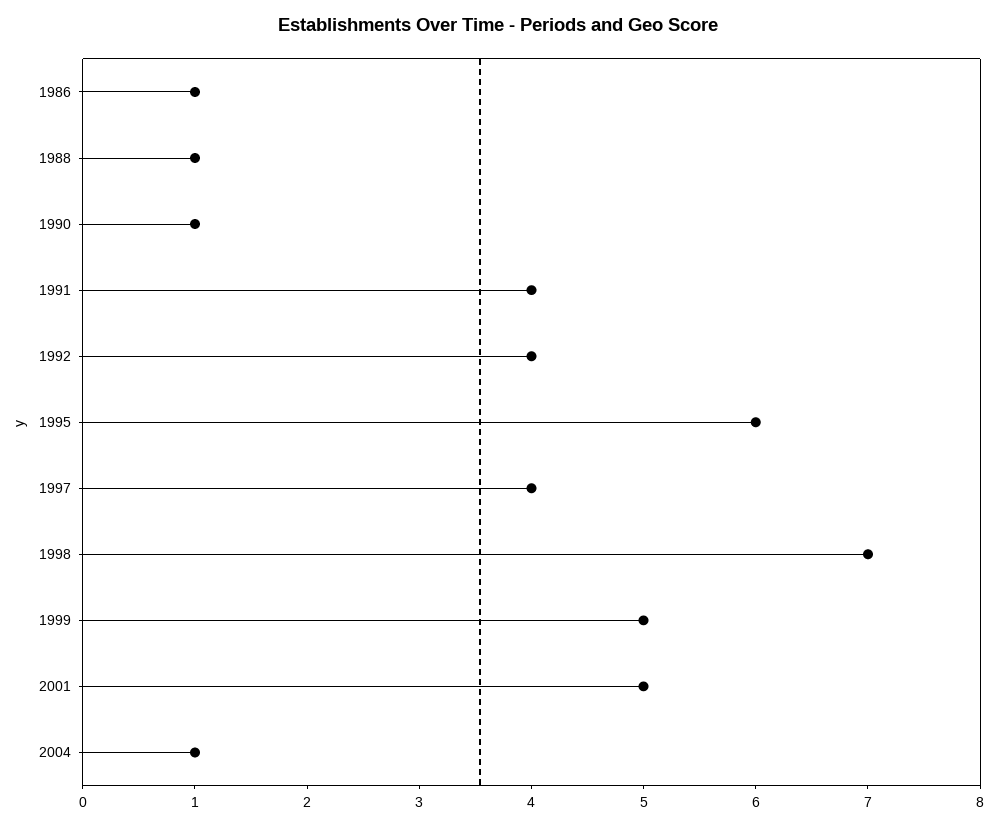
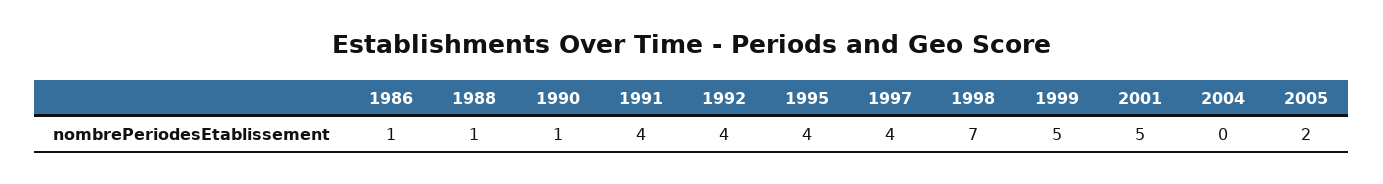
1995: 6 -> 4
2004: 1 -> 0
2005: none -> 2

